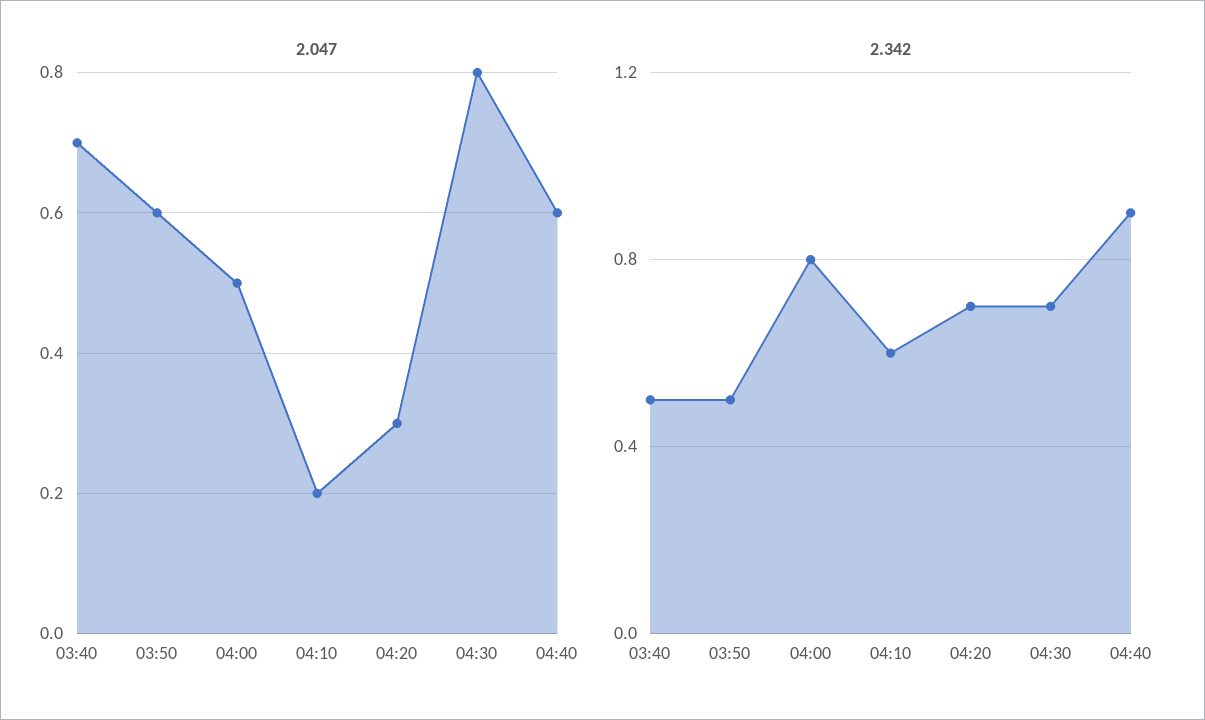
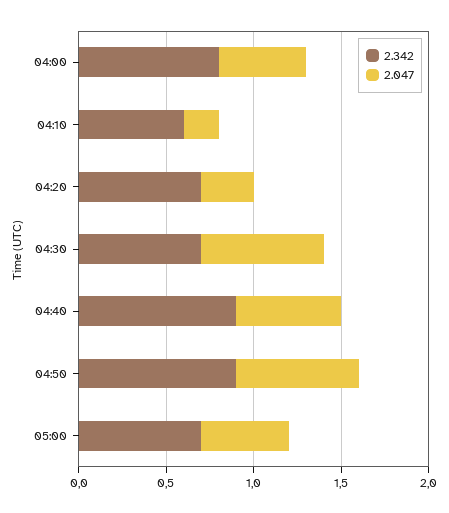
2.047, 03:40: 0.7 -> none
2.047, 03:50: 0.6 -> none
2.047, 04:30: 0.8 -> 0.7
2.342, 03:40: 0.5 -> none
2.342, 03:50: 0.5 -> none
2.342, 04:50: none -> 0.9
2.047, 04:50: none -> 0.7
2.342, 05:00: none -> 0.7
2.047, 05:00: none -> 0.5

